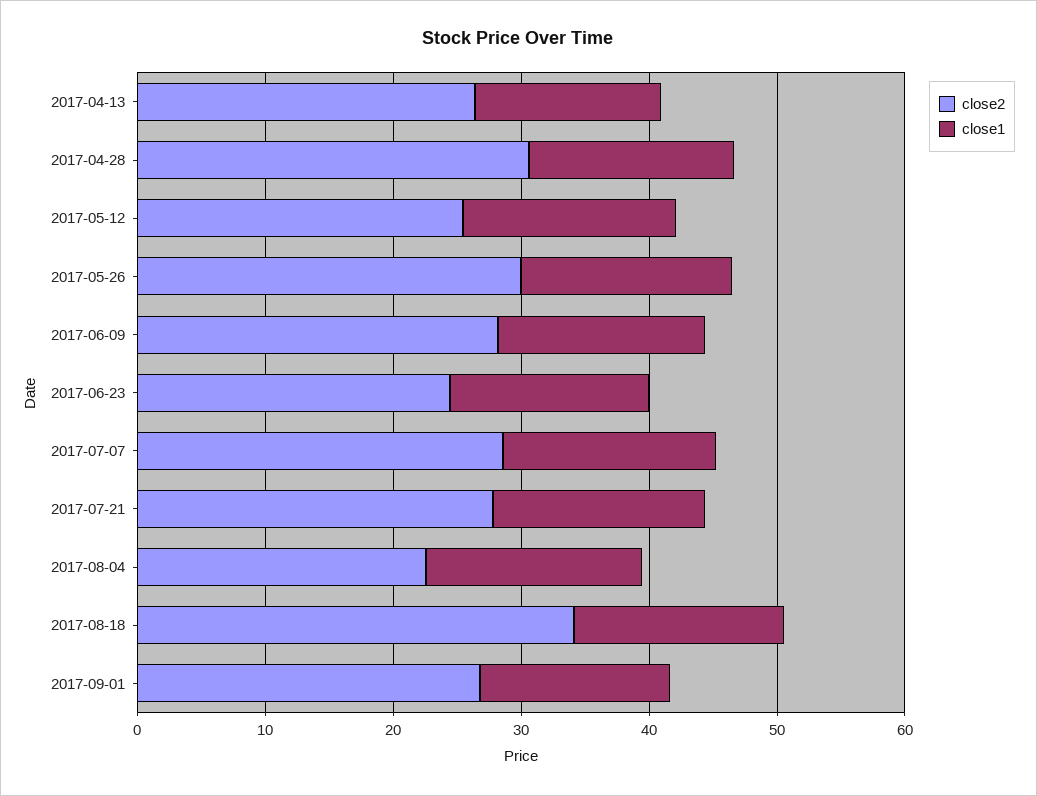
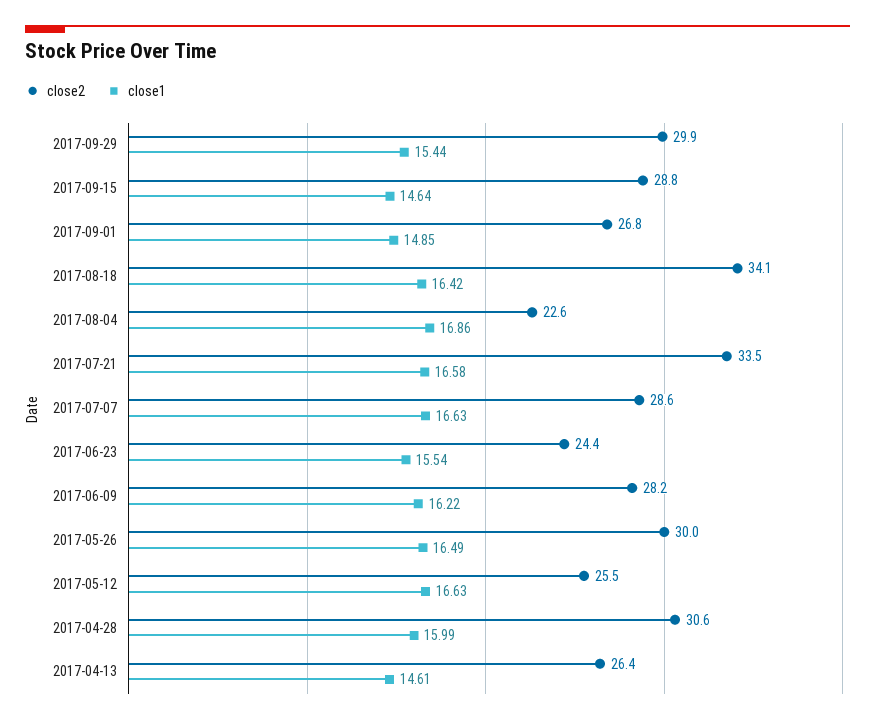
close2, 2017-07-21: 28 -> 33.5
close2, 2017-09-29: none -> 29.9
close1, 2017-09-29: none -> 15.44
close2, 2017-09-15: none -> 28.8
close1, 2017-09-15: none -> 14.64

